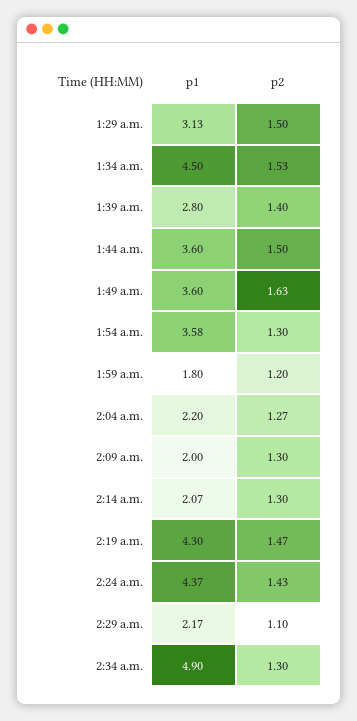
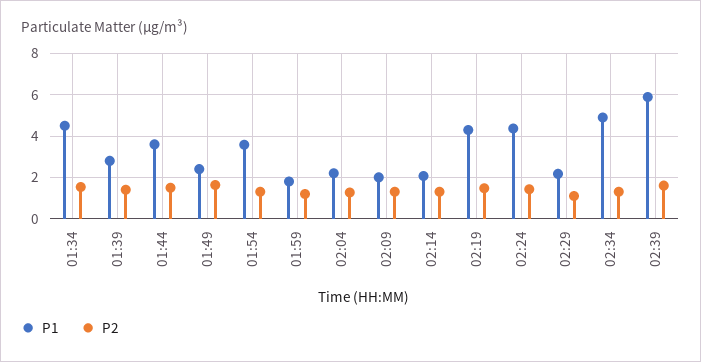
p1, 1:29 a.m.: 3.13 -> none
p2, 1:29 a.m.: 1.5 -> none
p1, 1:49 a.m.: 3.6 -> 2.5
p1, 02:39: none -> 6
p2, 02:39: none -> 1.5

